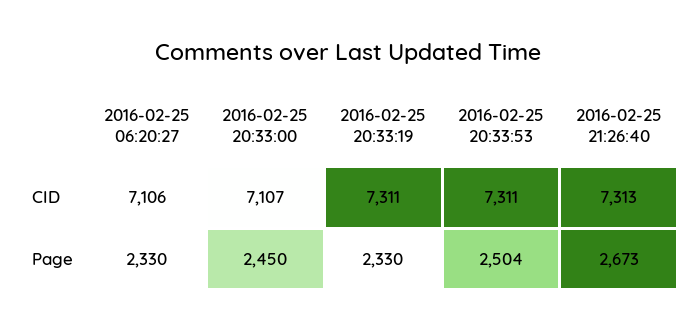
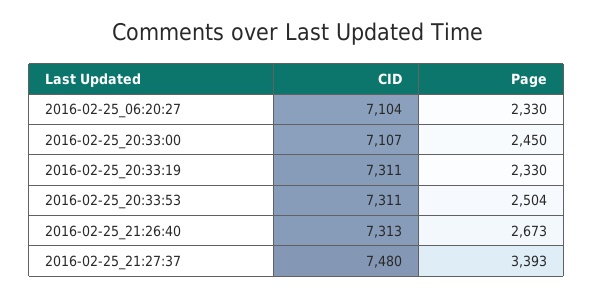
2016-02-25 06:20:27, CID: 7106 -> 7104
2016-02-25_21:27:37, CID: none -> 7480
2016-02-25_21:27:37, Page: none -> 3393

